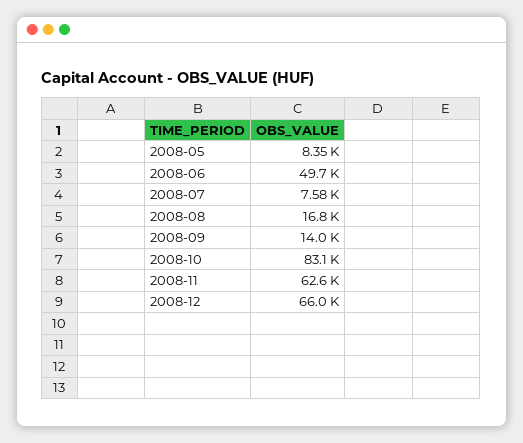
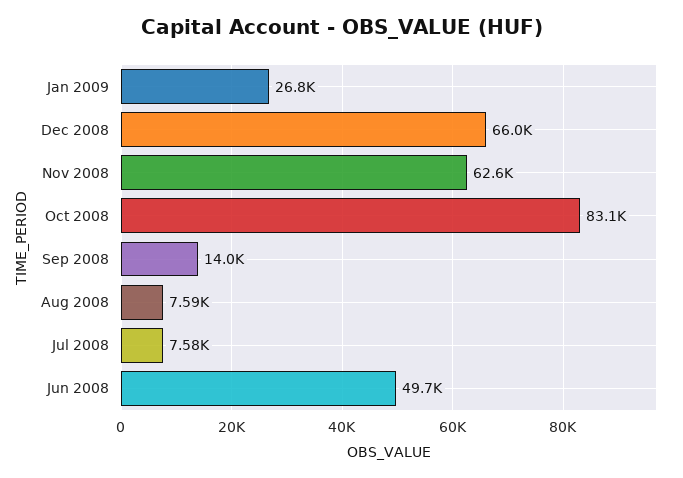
2008-05: 8350 -> none
2008-08: 16800 -> 7590
Jan 2009: none -> 26800

